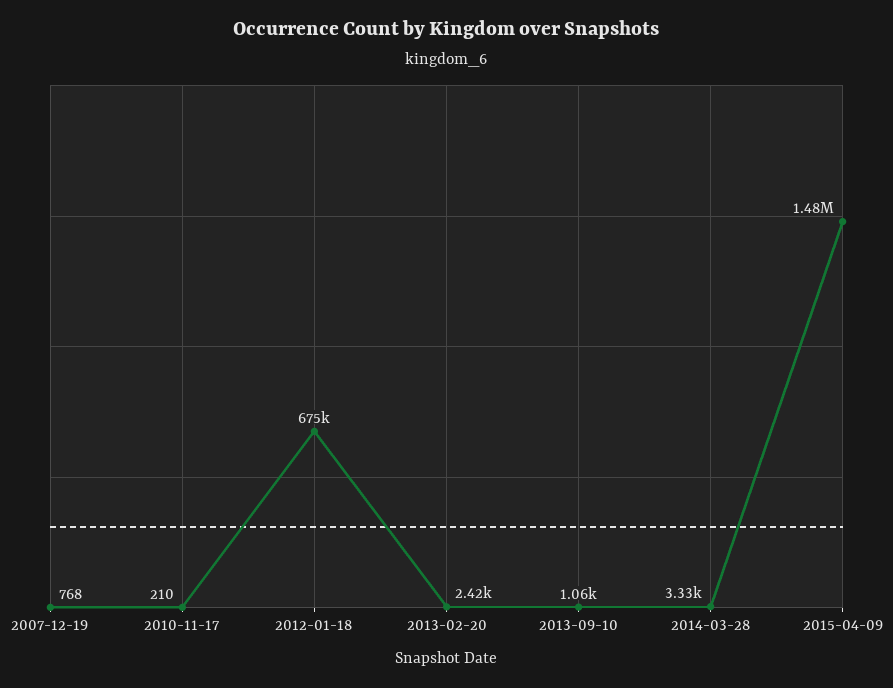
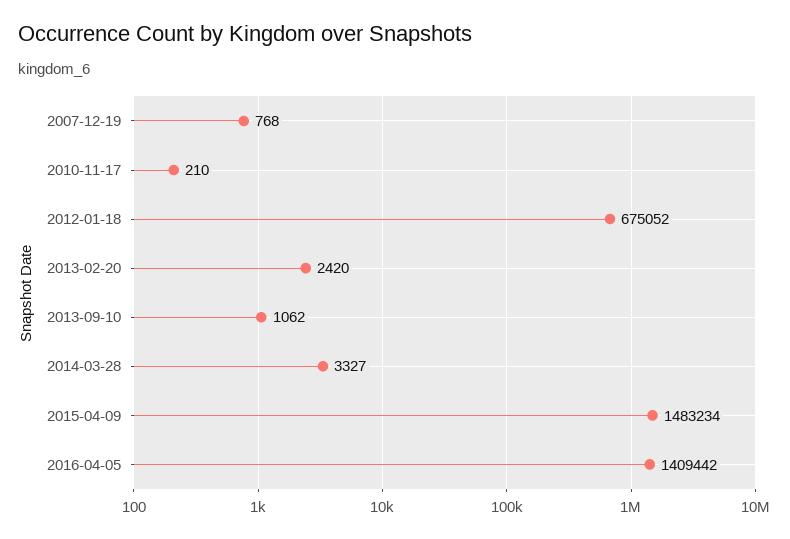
2016-04-05: none -> 1409442

